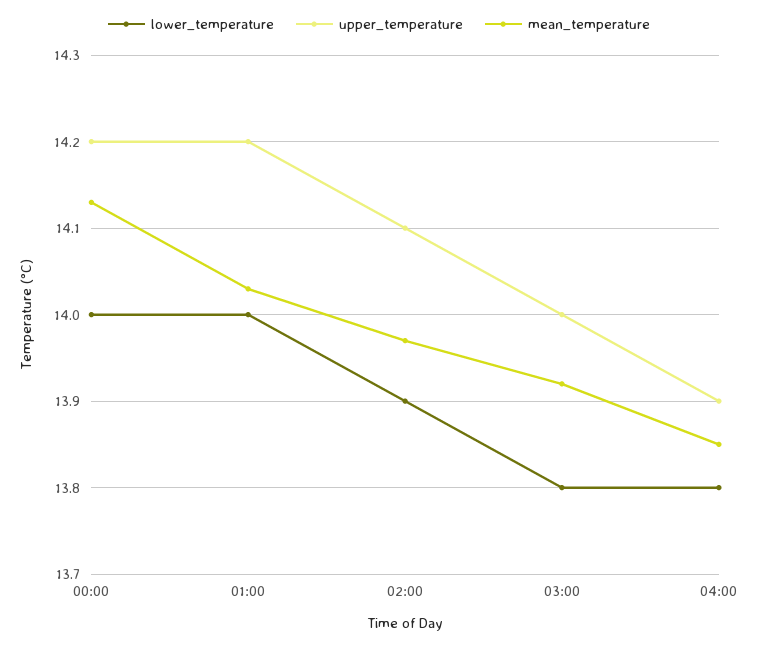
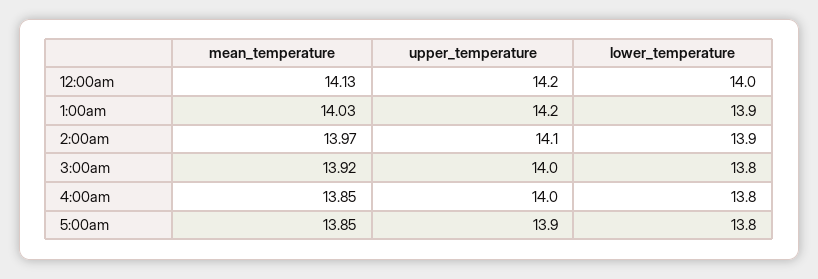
lower_temperature, 01:00: 14 -> 13.9
upper_temperature, 04:00: 13.9 -> 14
mean_temperature, 5:00am: none -> 13.85
upper_temperature, 5:00am: none -> 13.9
lower_temperature, 5:00am: none -> 13.8

